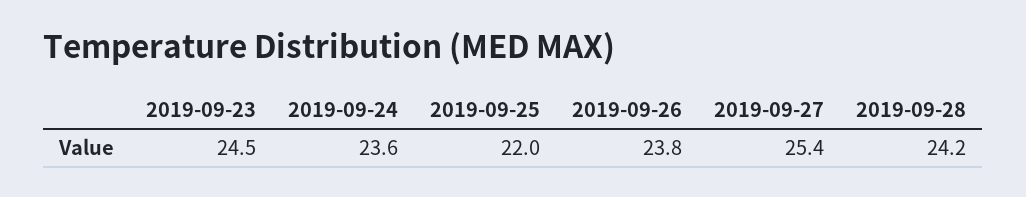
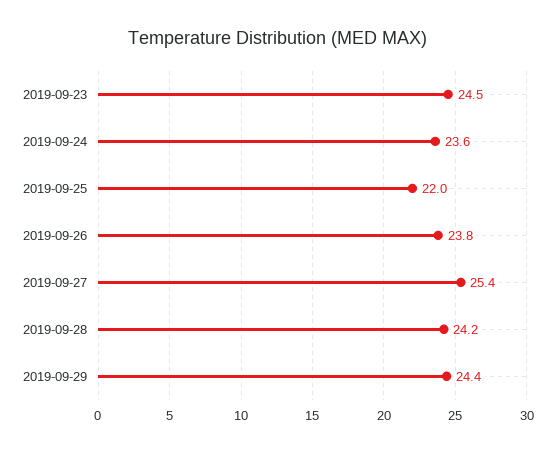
2019-09-29: none -> 24.4

